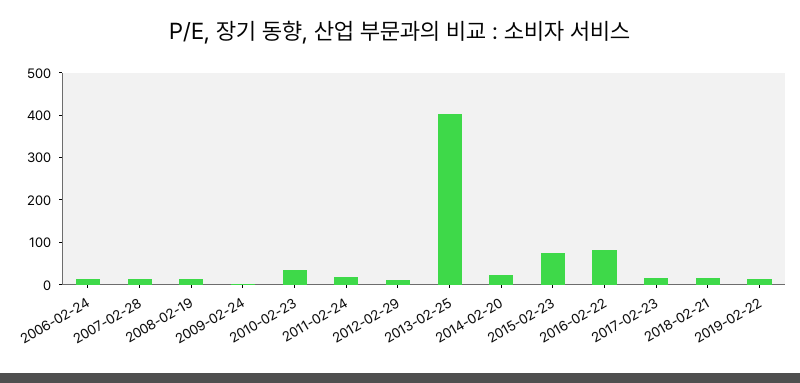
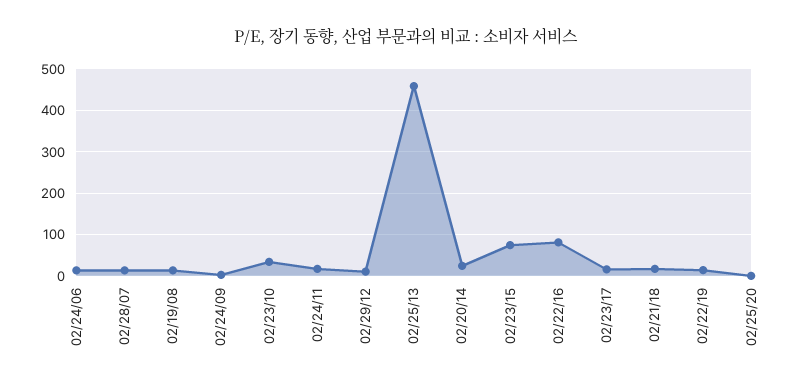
2013-02-25: 400 -> 460
02/25/20: none -> 0

